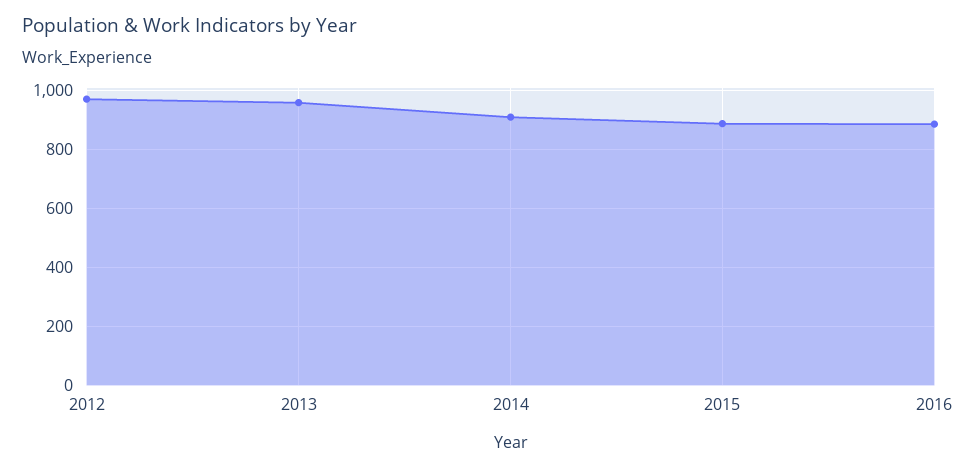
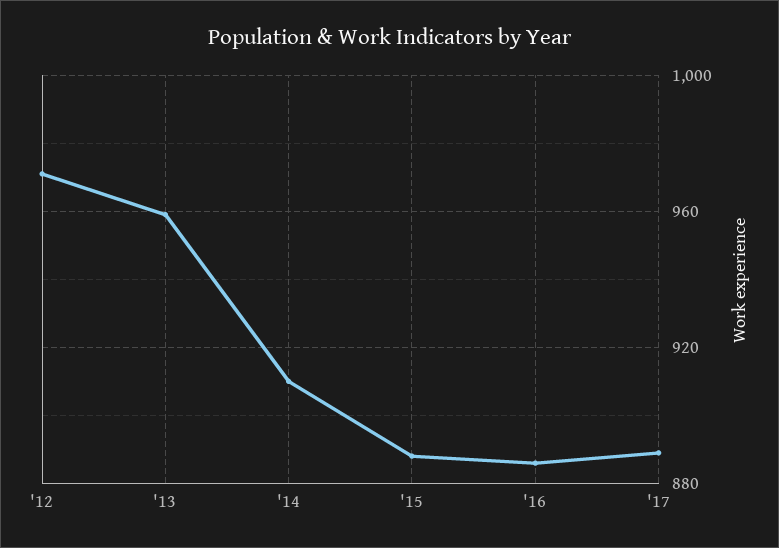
'17: none -> 890

